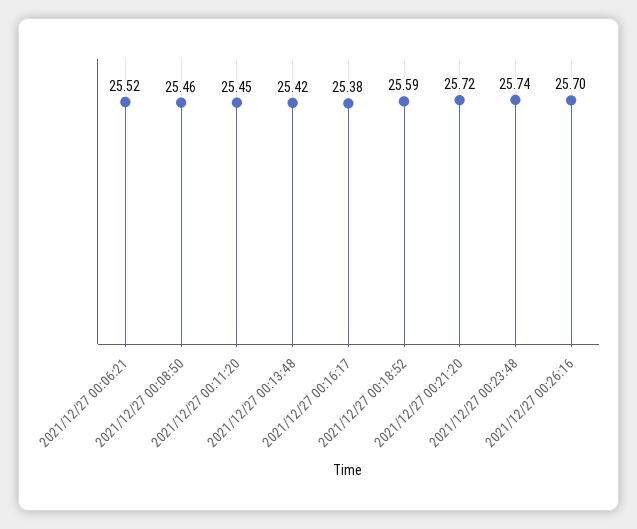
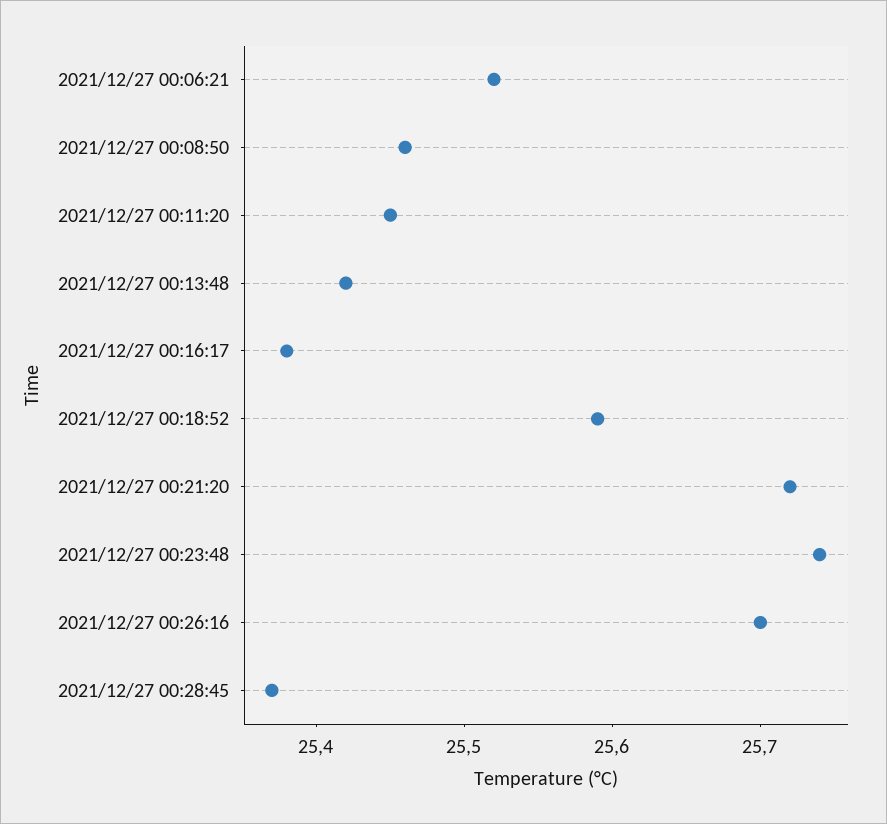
2021/12/27 00:28:45: none -> 25.37

